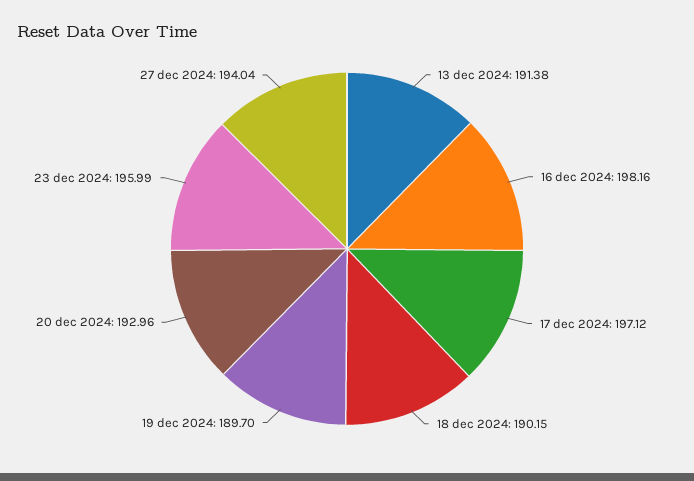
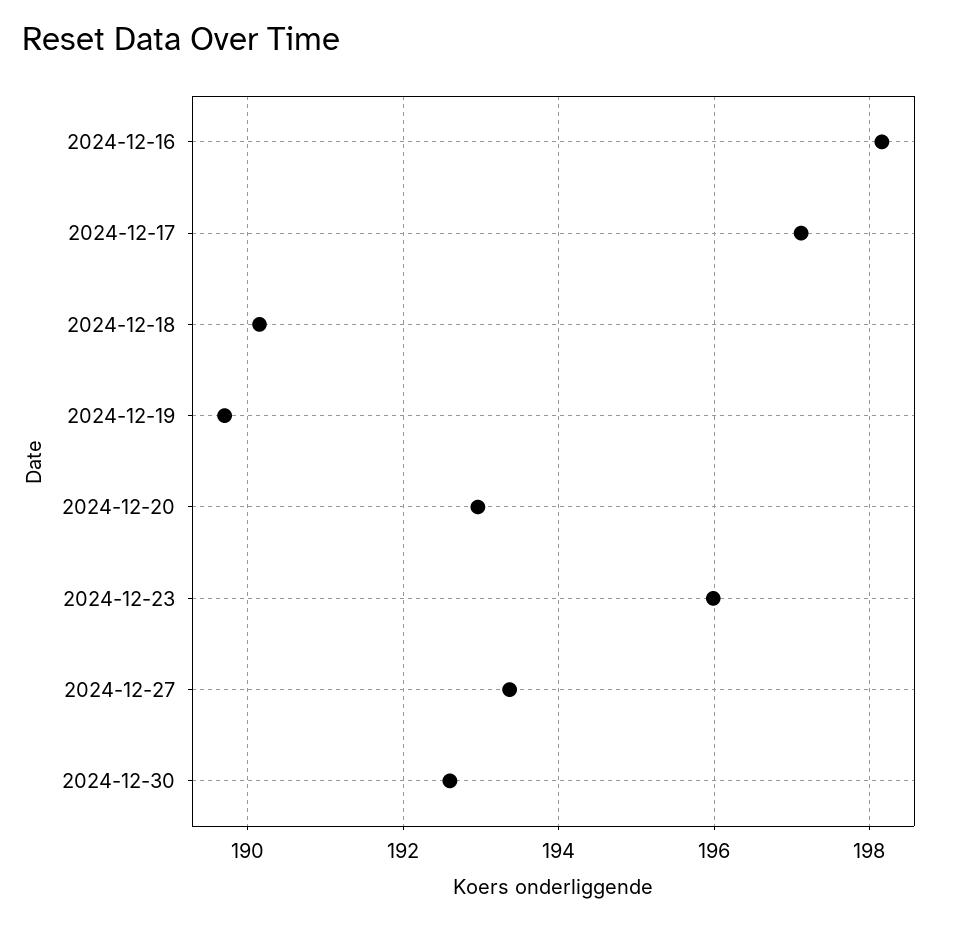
13 dec 2024: 191.38 -> none
27 dec 2024: 194.04 -> 193.4
2024-12-30: none -> 192.6

